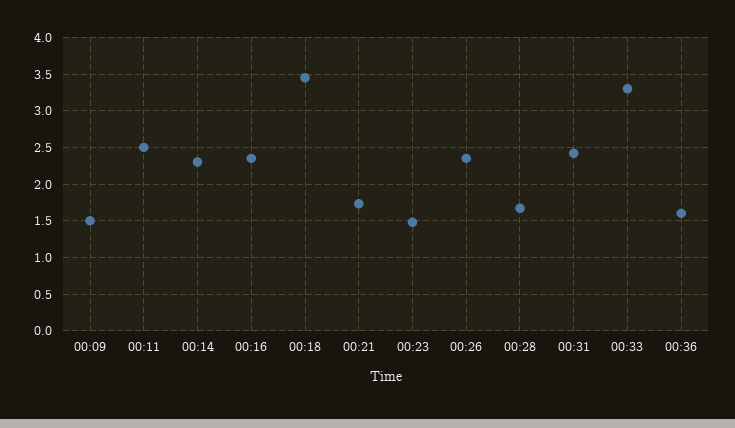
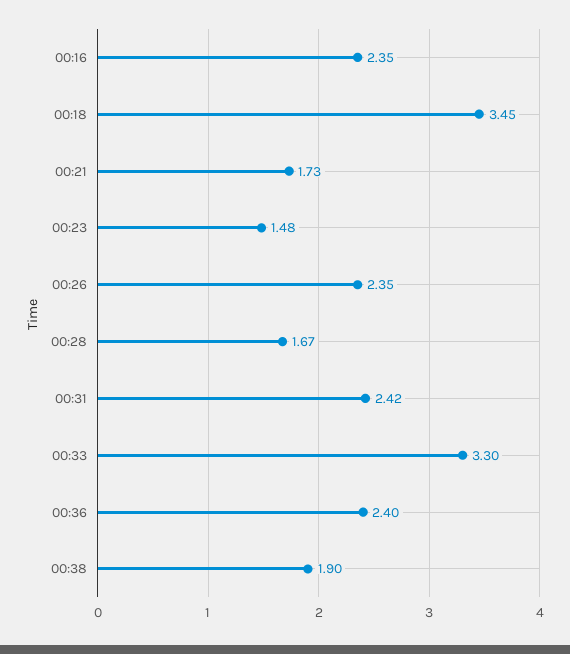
00:09: 1.5 -> none
00:11: 2.5 -> none
00:14: 2.3 -> none
00:36: 1.6 -> 2.4
00:38: none -> 1.9

